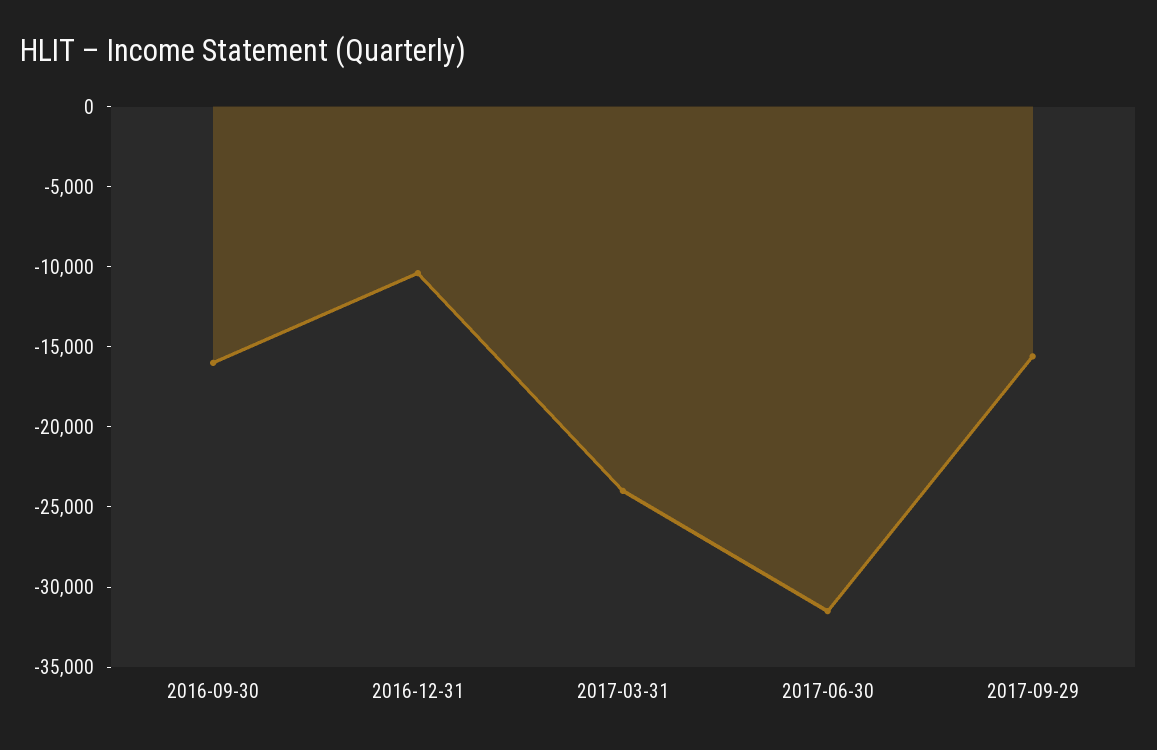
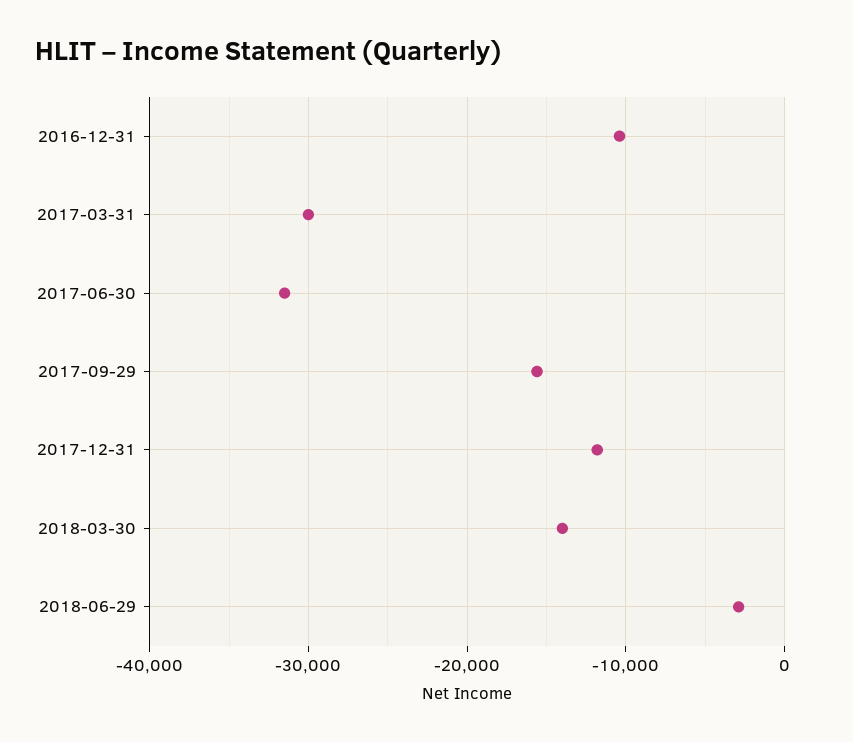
2016-09-30: -16000 -> none
2017-03-31: -24000 -> -30000
2017-12-31: none -> -12000
2018-03-30: none -> -14000
2018-06-29: none -> -3000

